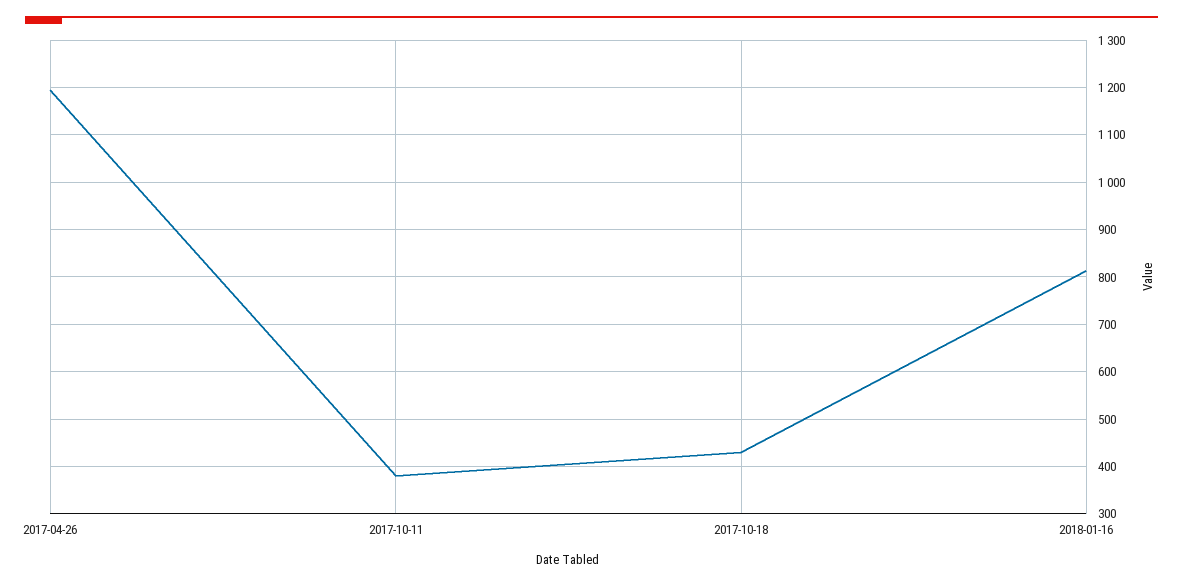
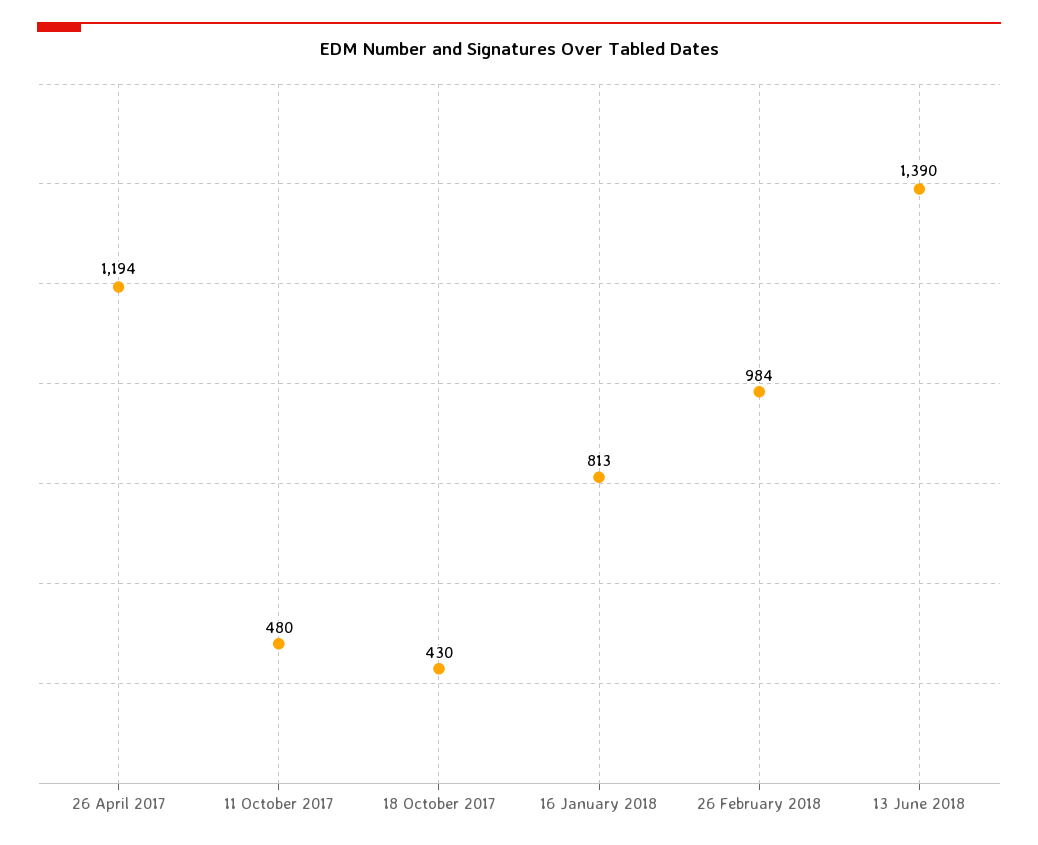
2017-10-11: 380 -> 480
26 February 2018: none -> 984
13 June 2018: none -> 1390

